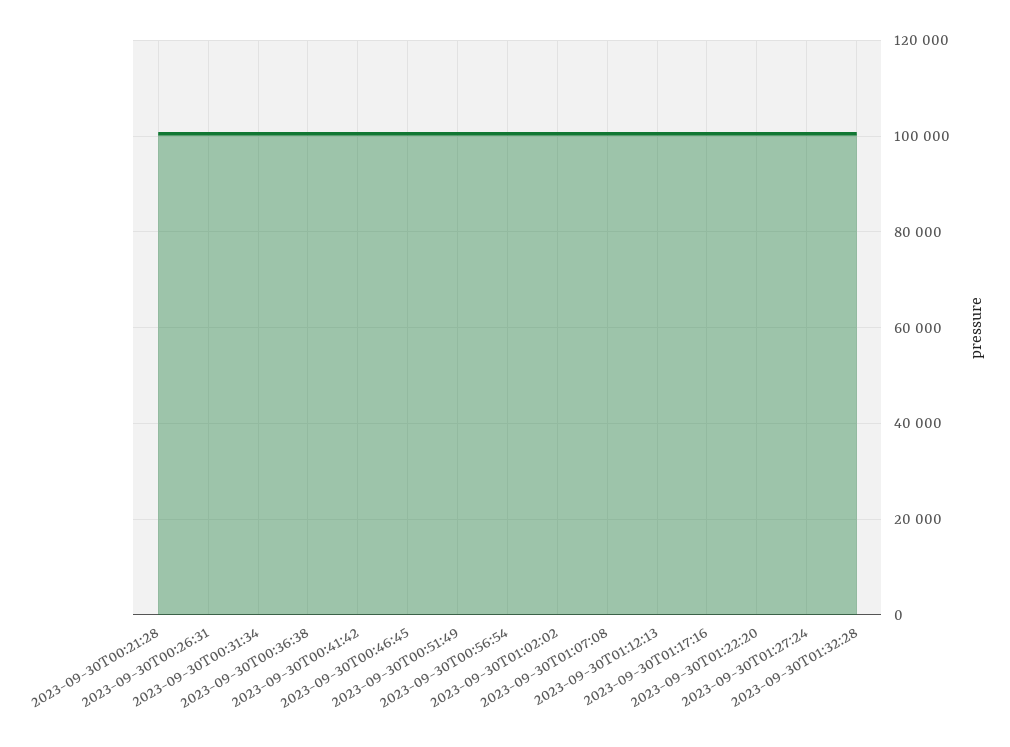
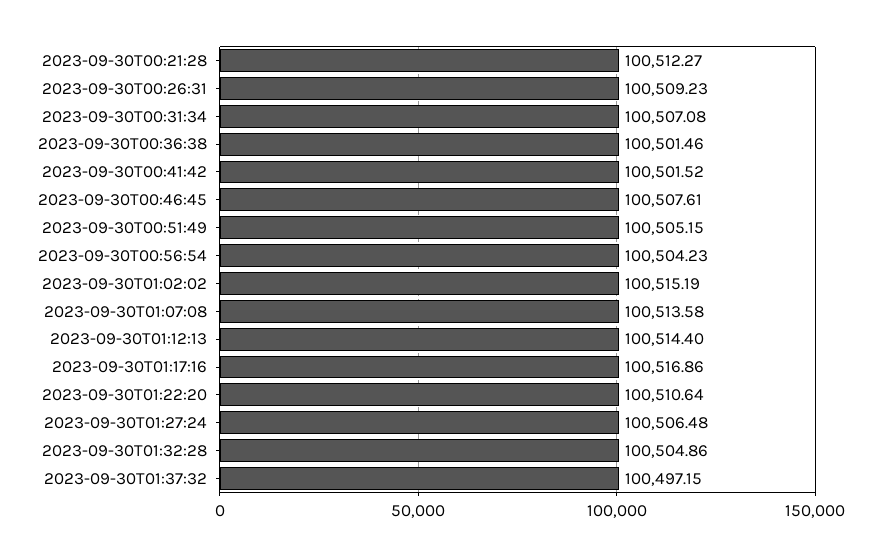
2023-09-30T01:37:32: none -> 100497.15

